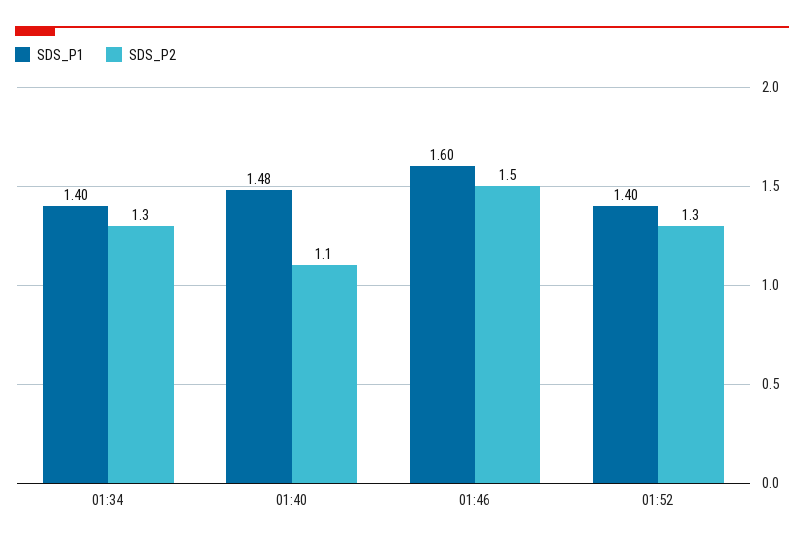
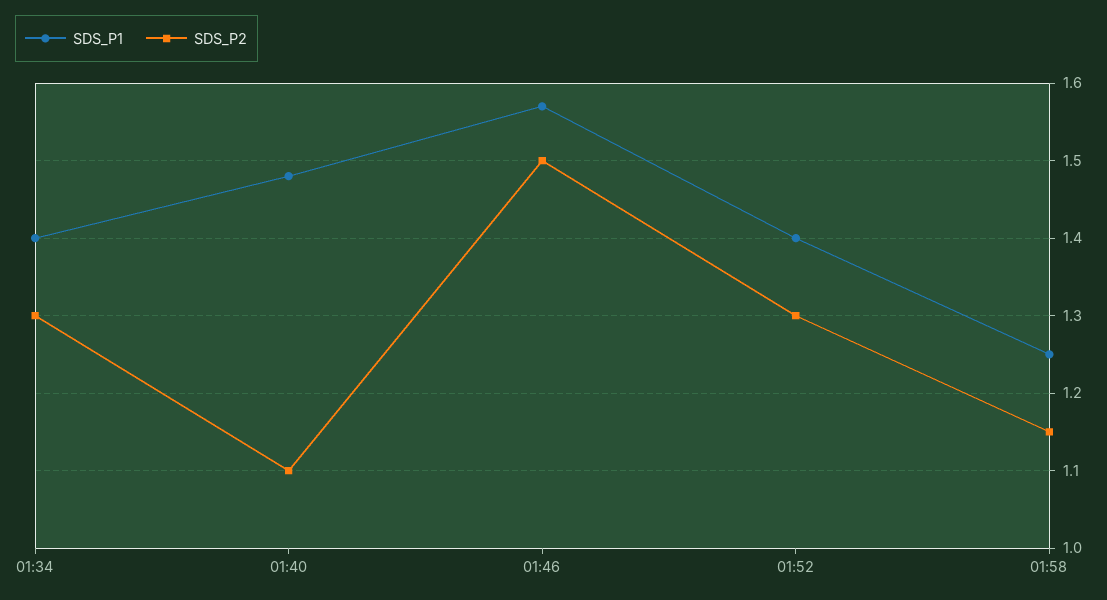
SDS_P1, 01:46: 1.6 -> 1.57
SDS_P1, 01:58: none -> 1.25
SDS_P2, 01:58: none -> 1.15

